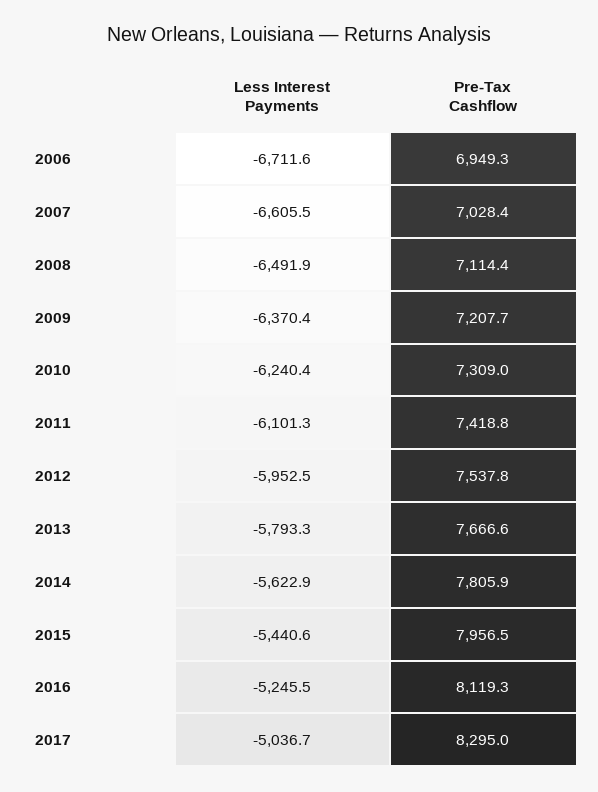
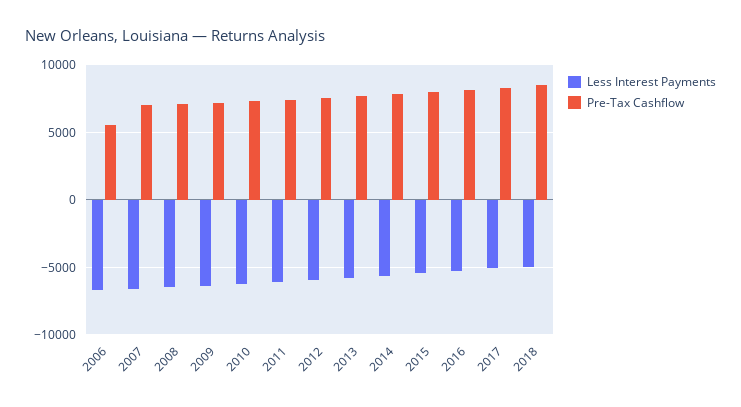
Pre-Tax Cashflow, 2006: 6949.3 -> 5500
Less Interest Payments, 2018: none -> -5000
Pre-Tax Cashflow, 2018: none -> 8500

